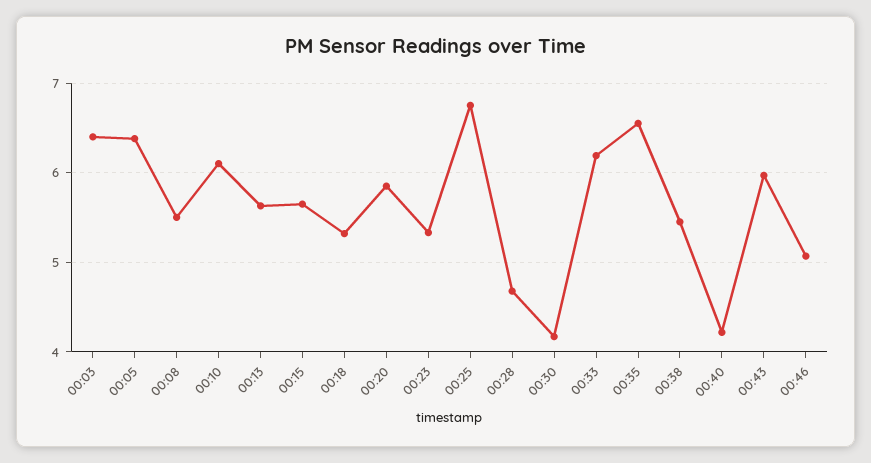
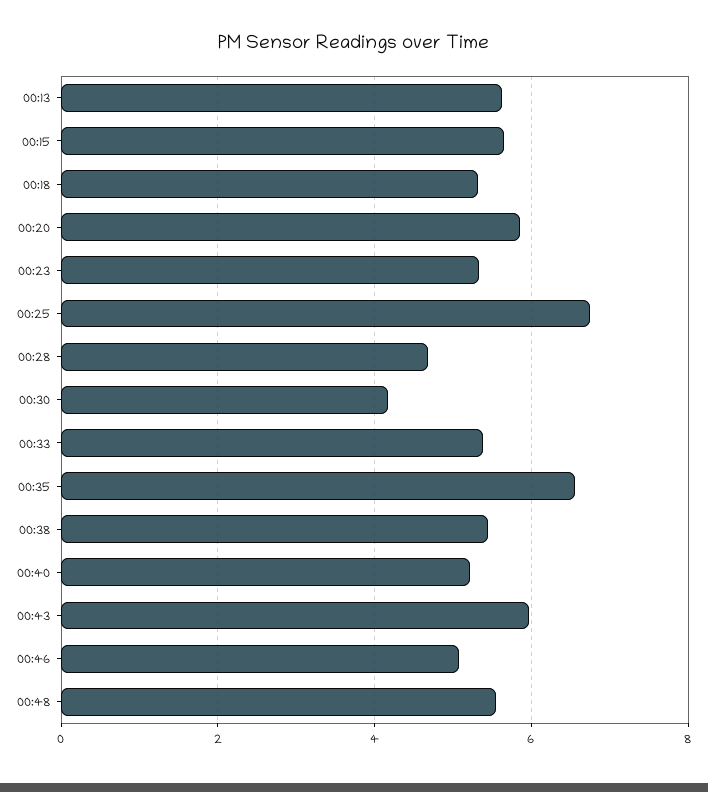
00:03: 6.4 -> none
00:05: 6.4 -> none
00:08: 5.5 -> none
00:10: 6.1 -> none
00:33: 6.2 -> 5.4
00:40: 4.2 -> 5.2
00:48: none -> 5.6

